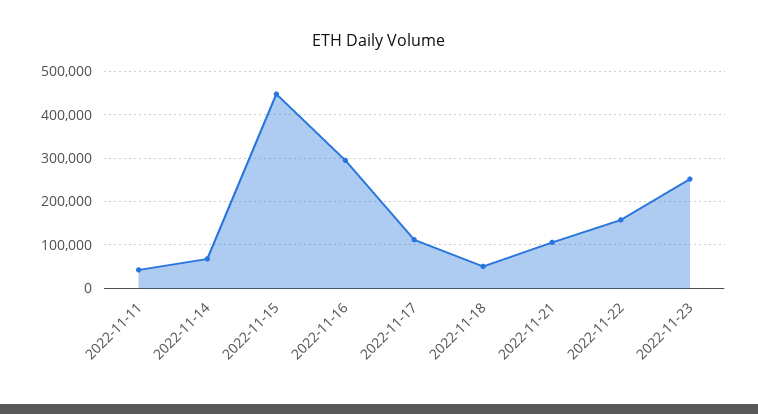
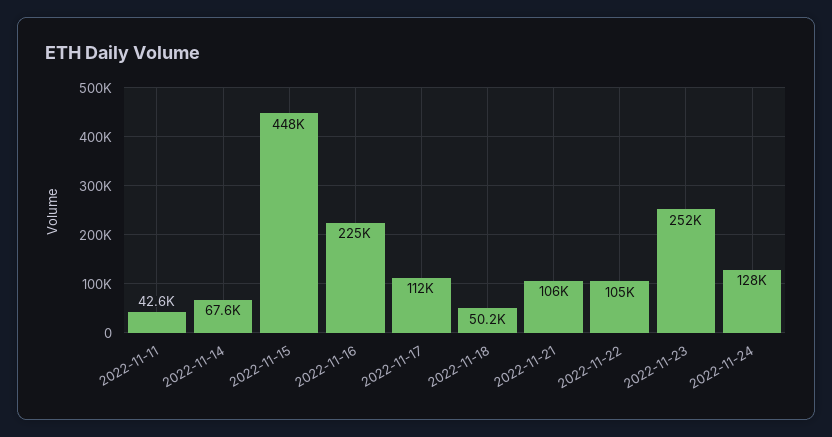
2022-11-16: 300000 -> 225000
2022-11-22: 160000 -> 105000
2022-11-24: none -> 128000

